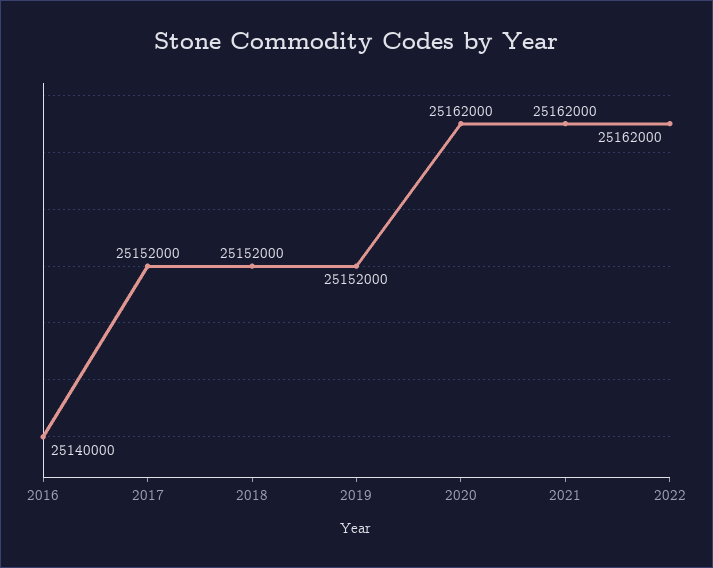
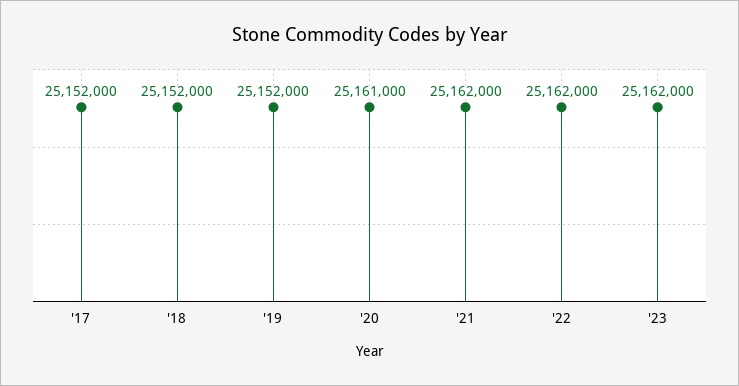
2016: 25140000 -> none
2020: 25162000 -> 25161000
'23: none -> 25162000

